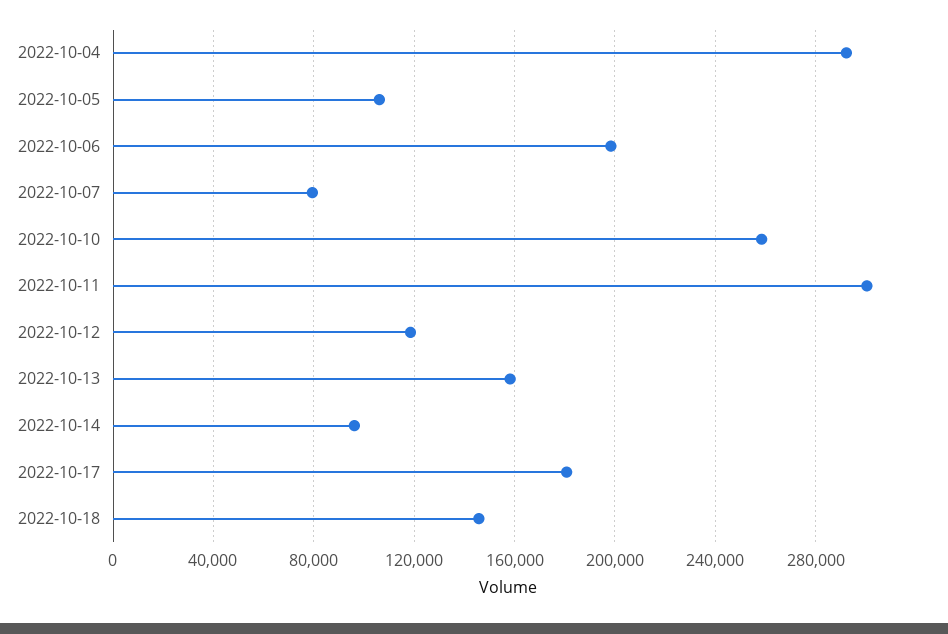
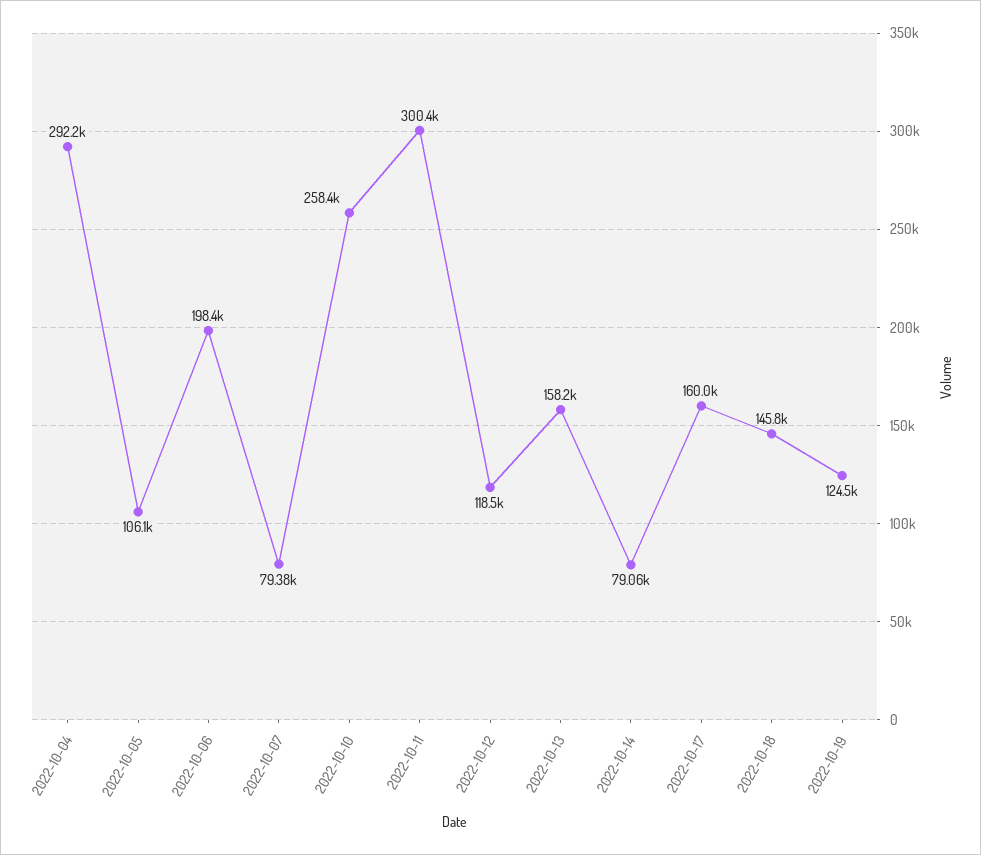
2022-10-14: 95000 -> 79060
2022-10-17: 180000 -> 160000
2022-10-19: none -> 124500

